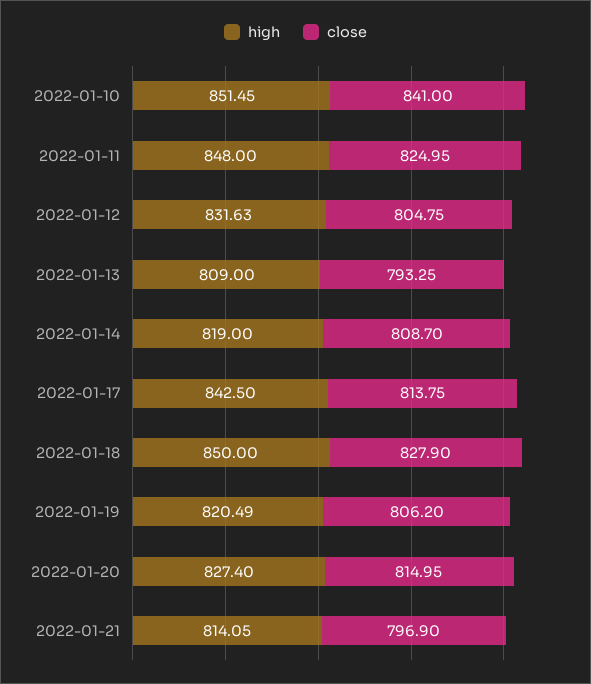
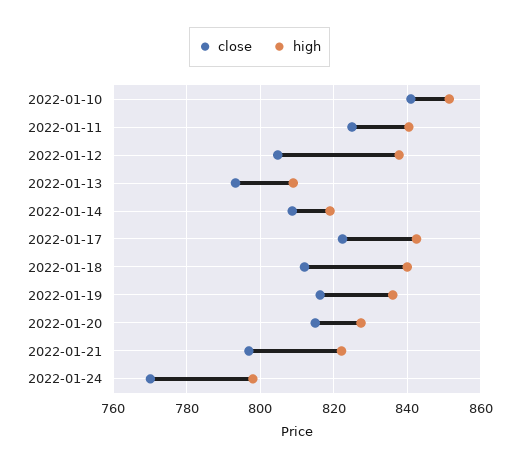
high, 2022-01-11: 848 -> 840
high, 2022-01-12: 831.63 -> 838
close, 2022-01-17: 813.75 -> 822
high, 2022-01-18: 850 -> 840
close, 2022-01-18: 827.9 -> 812
high, 2022-01-19: 820.49 -> 836
close, 2022-01-19: 806.2 -> 816
high, 2022-01-21: 814.05 -> 822
close, 2022-01-24: none -> 770
high, 2022-01-24: none -> 798

